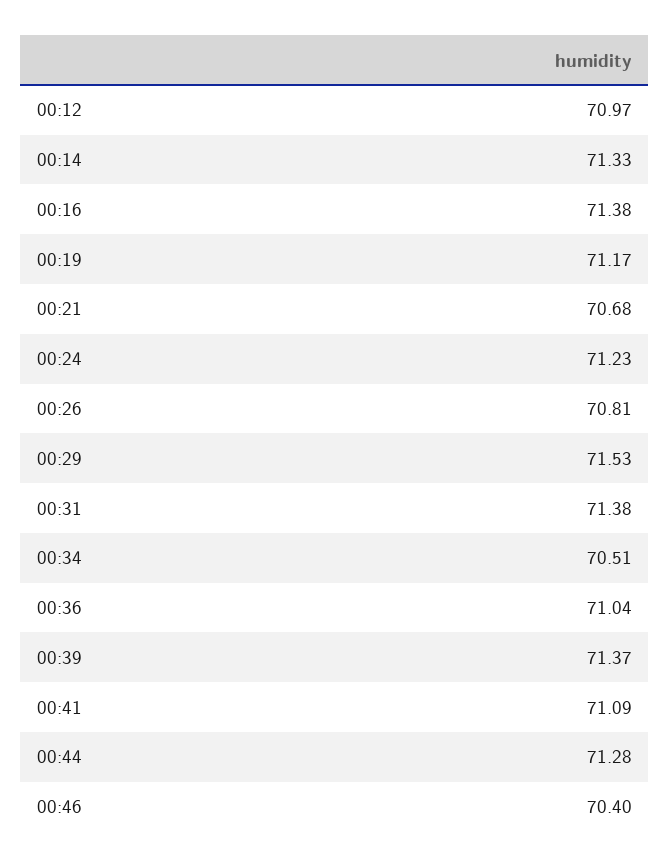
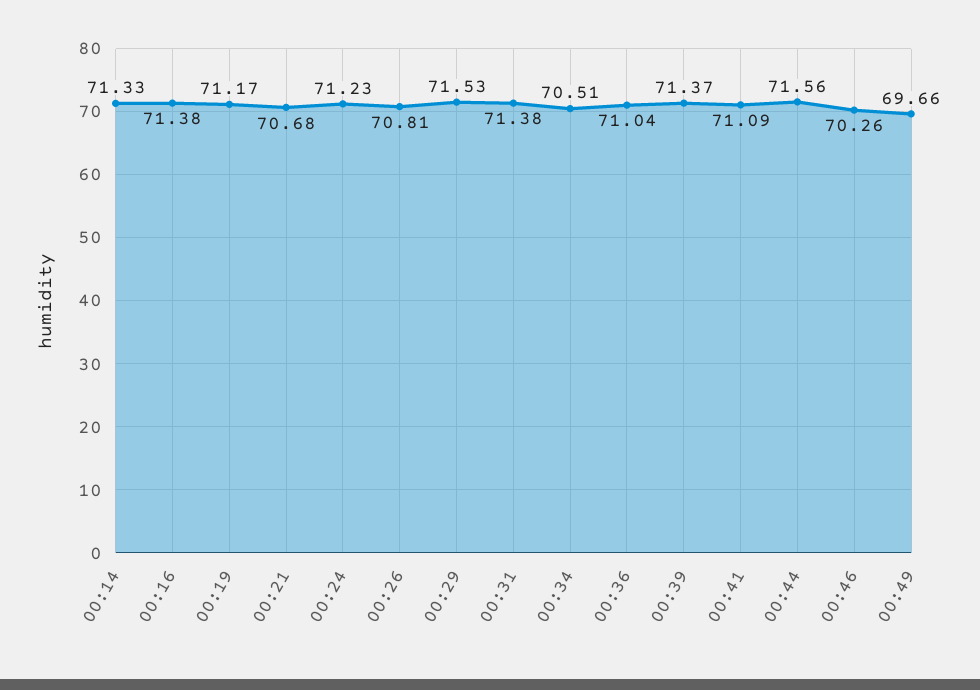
00:12: 70.97 -> none
00:44: 71.28 -> 71.56
00:46: 70.4 -> 70.26
00:49: none -> 69.66

